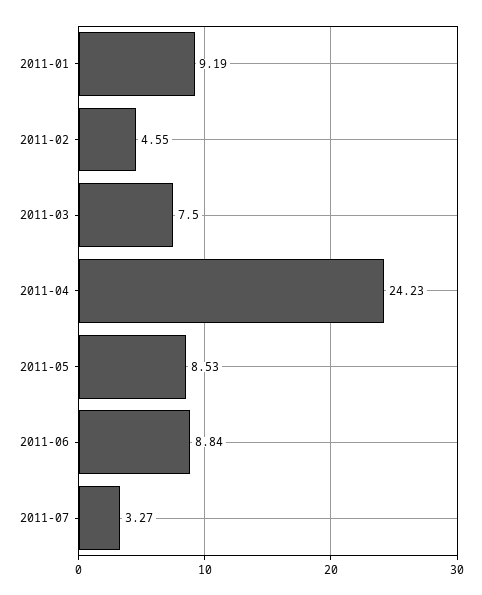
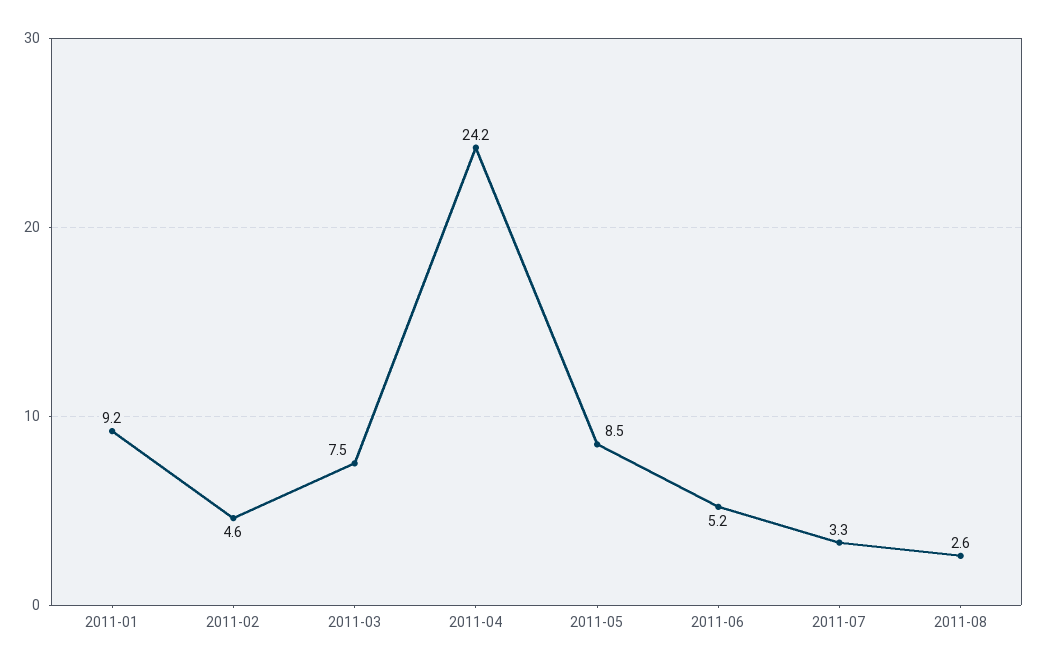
2011-06: 8.84 -> 5.2
2011-08: none -> 2.6

